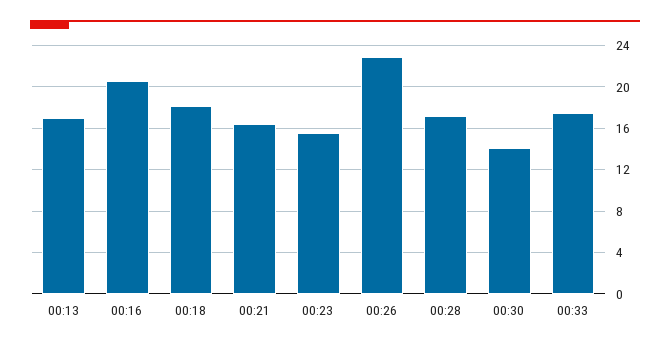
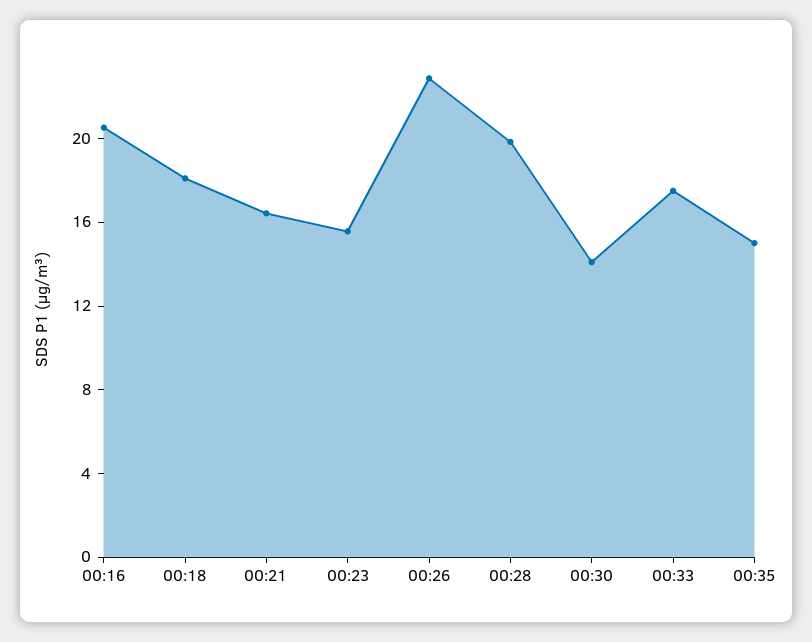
00:13: 17 -> none
00:28: 17 -> 20
00:35: none -> 15

